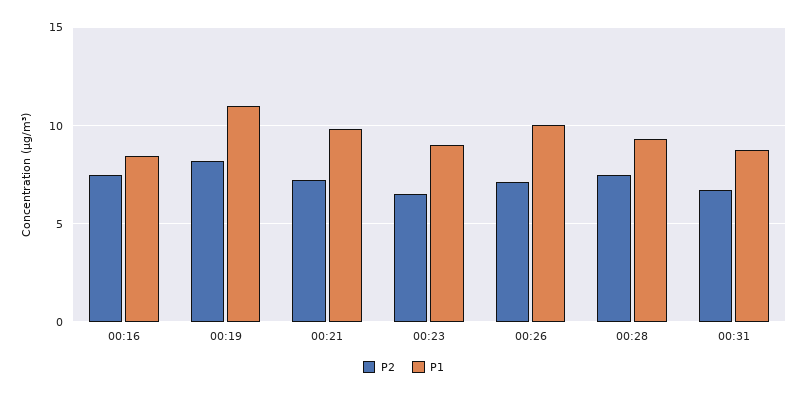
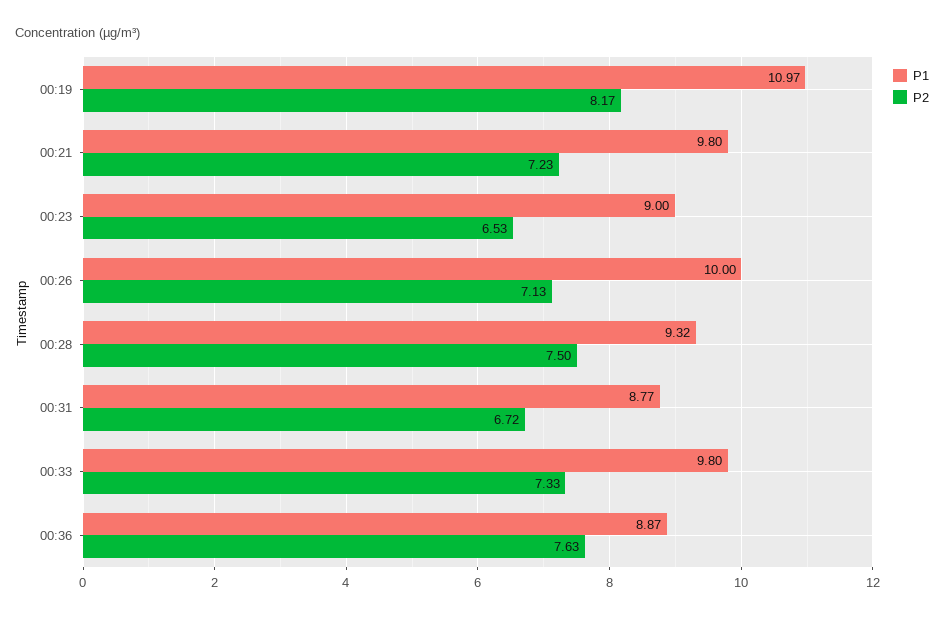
P2, 00:16: 7.5 -> none
P1, 00:16: 8.5 -> none
P1, 00:33: none -> 9.8
P2, 00:33: none -> 7.33
P1, 00:36: none -> 8.87
P2, 00:36: none -> 7.63

